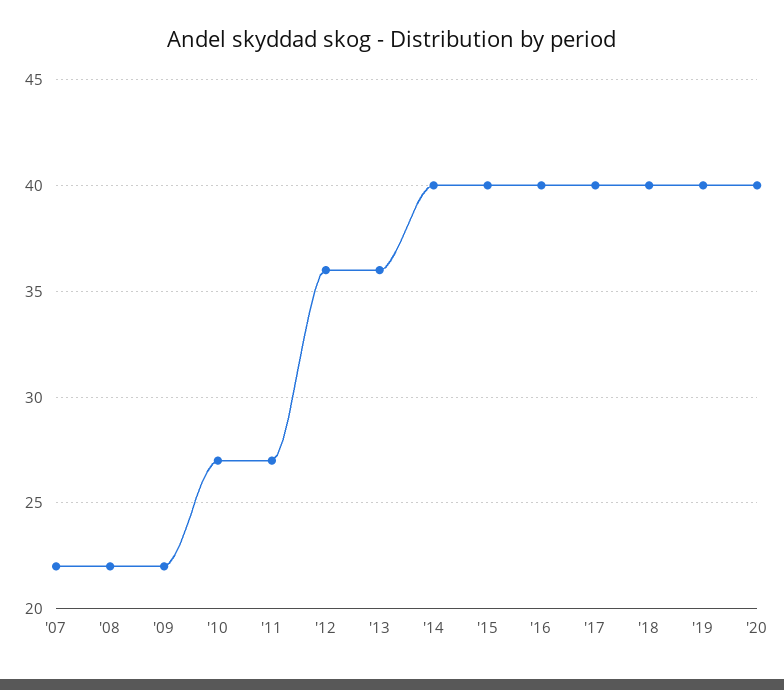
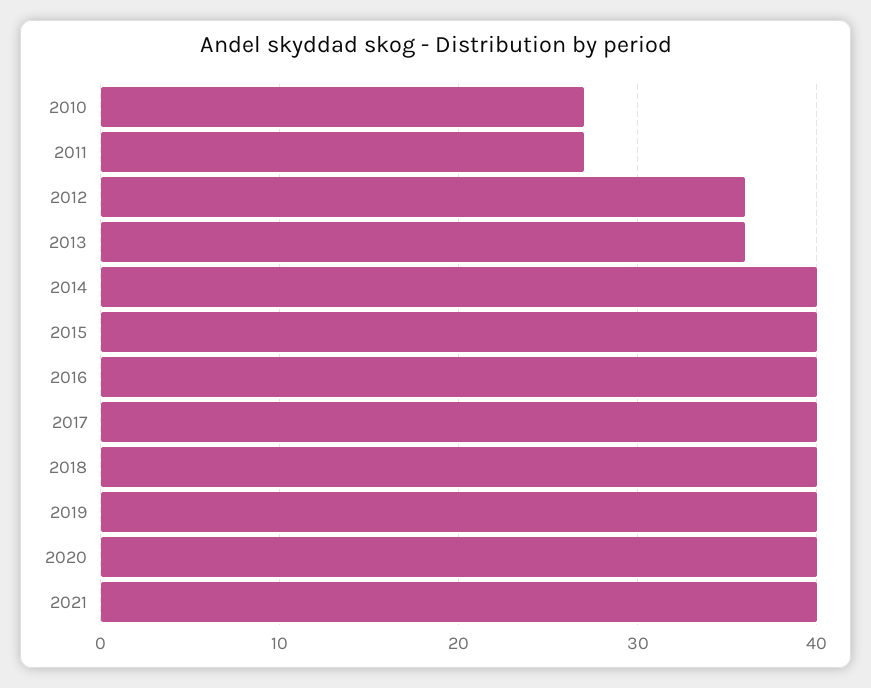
'07: 22 -> none
'08: 22 -> none
'09: 22 -> none
2021: none -> 40

